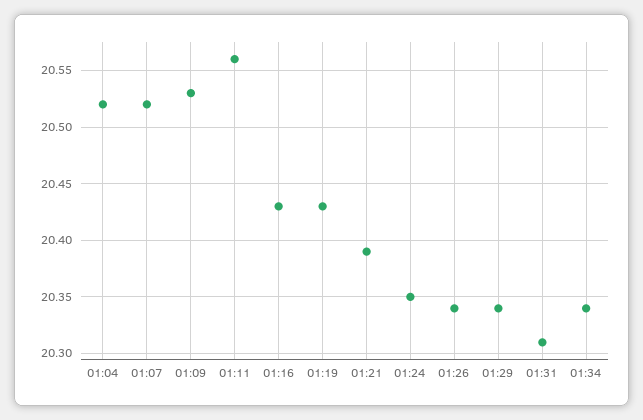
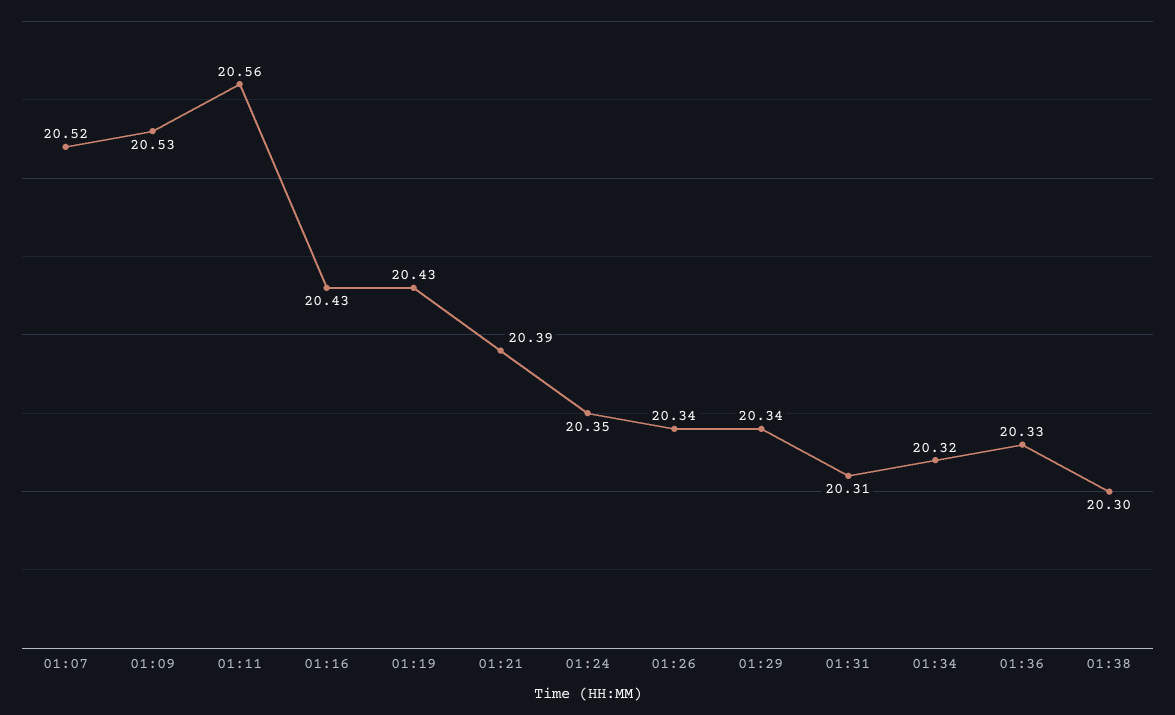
01:04: 20.52 -> none
01:34: 20.34 -> 20.32
01:36: none -> 20.33
01:38: none -> 20.3

